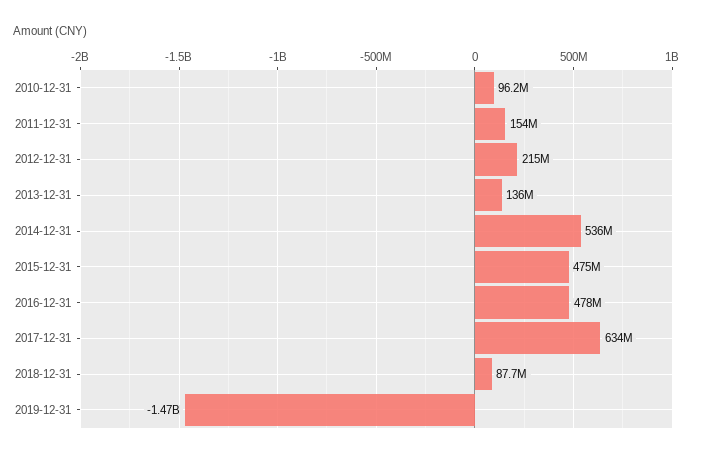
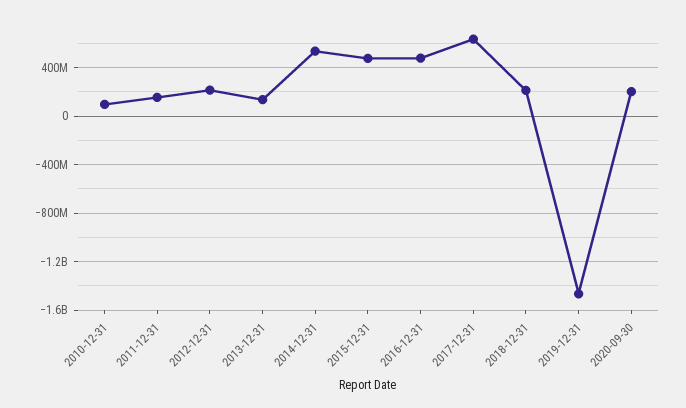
2018-12-31: 87700000 -> 200000000
2020-09-30: none -> 200000000

